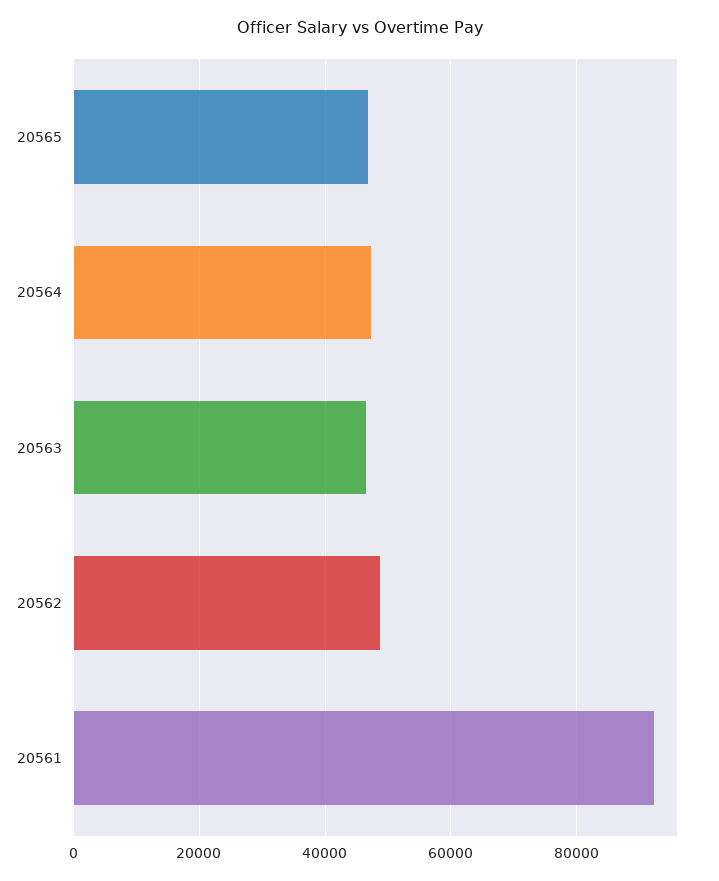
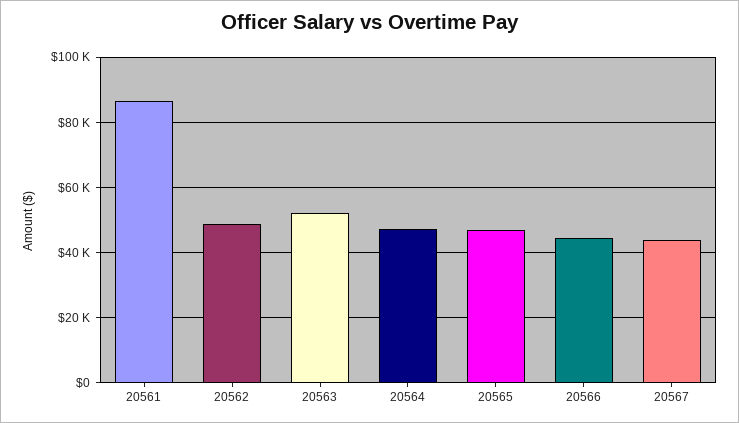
20563: 46000 -> 52000
20561: 92000 -> 86000
20566: none -> 44000
20567: none -> 44000

